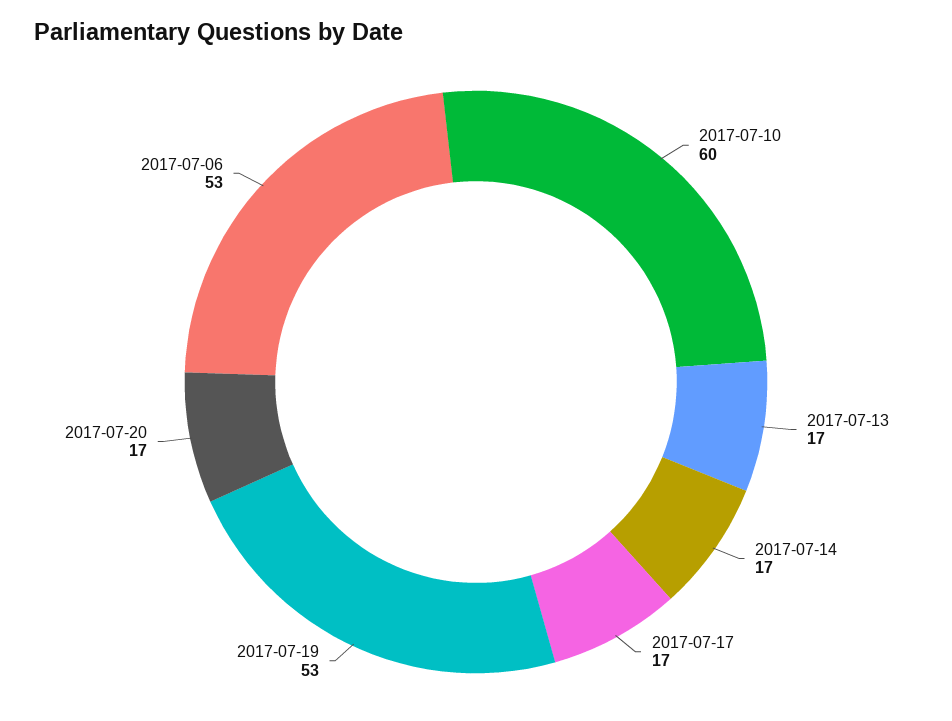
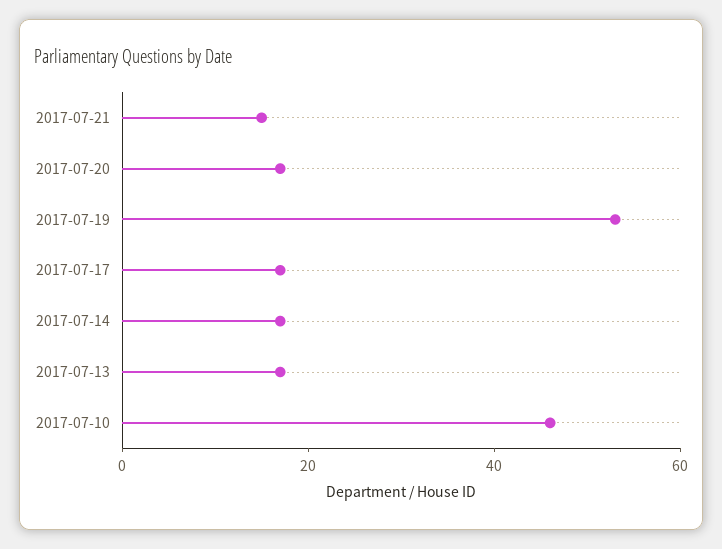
2017-07-10: 60 -> 45
2017-07-06: 53 -> none
2017-07-21: none -> 15

